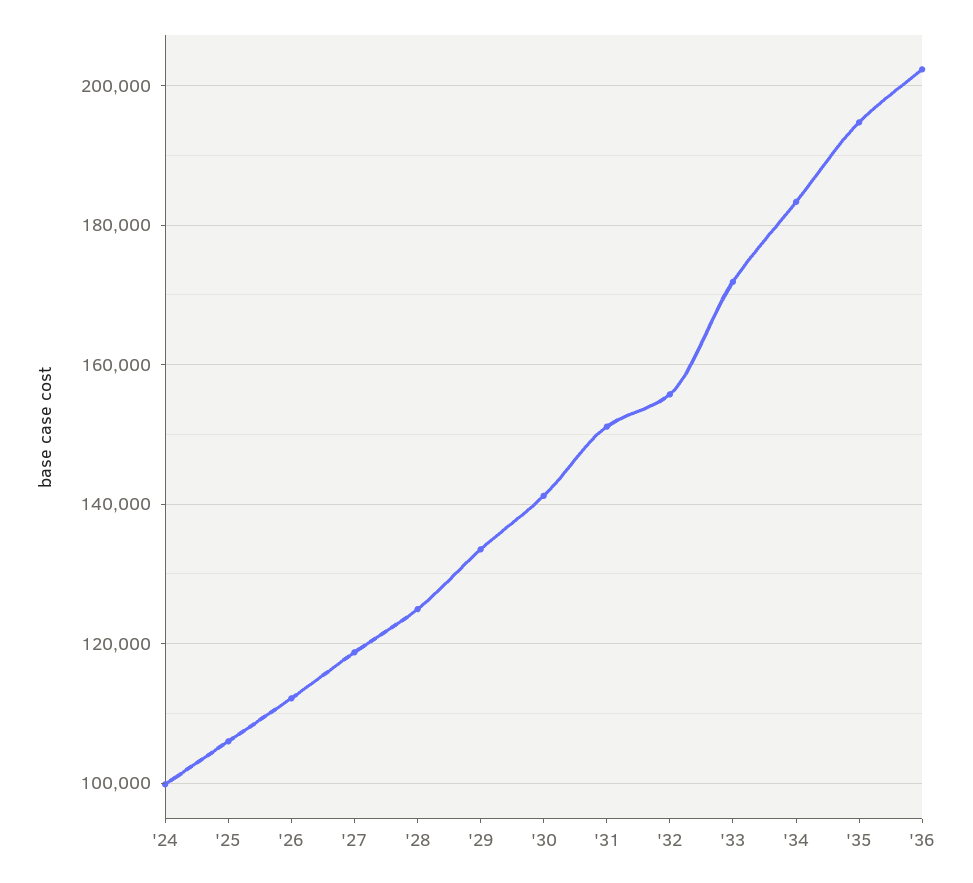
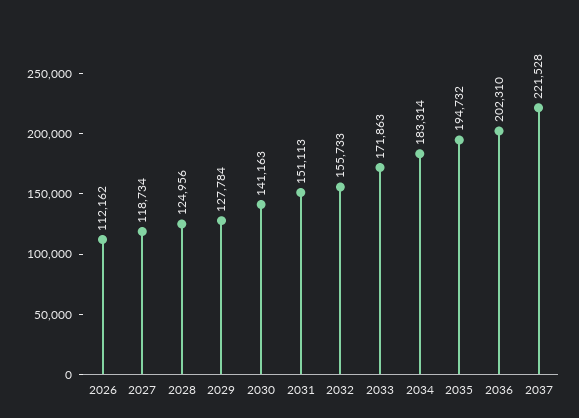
'24: 100000 -> none
'25: 106000 -> none
'29: 134000 -> 127784
2037: none -> 221528

